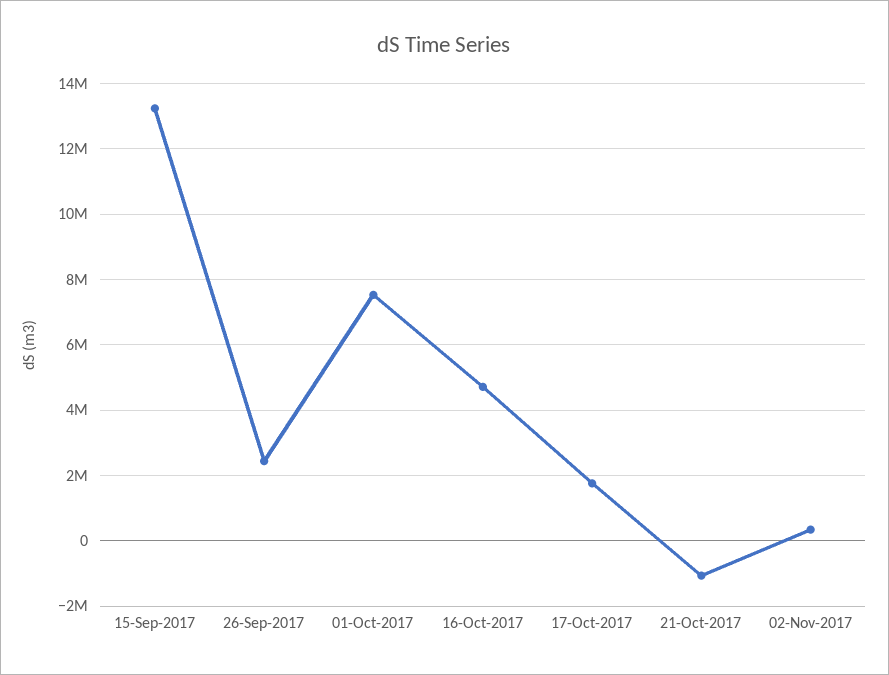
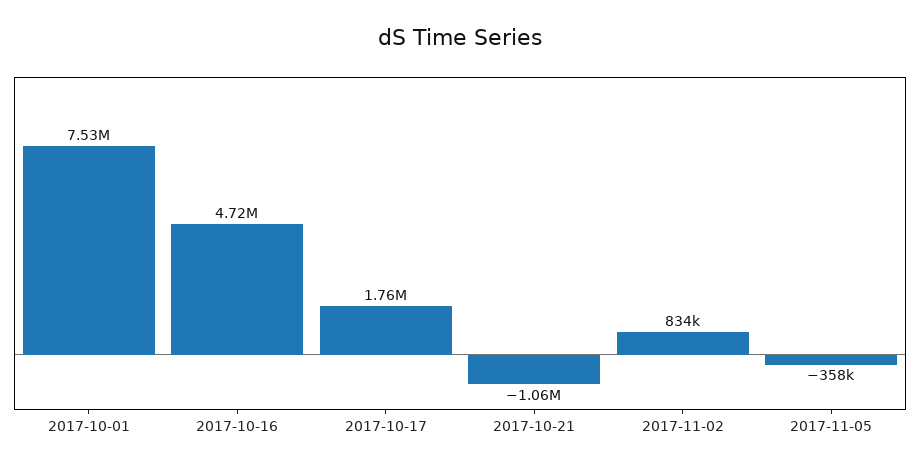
15-Sep-2017: 13200000 -> none
26-Sep-2017: 2400000 -> none
02-Nov-2017: 400000 -> 834000
2017-11-05: none -> -358000

